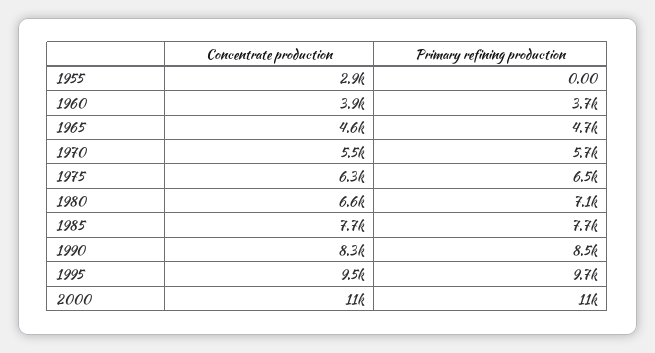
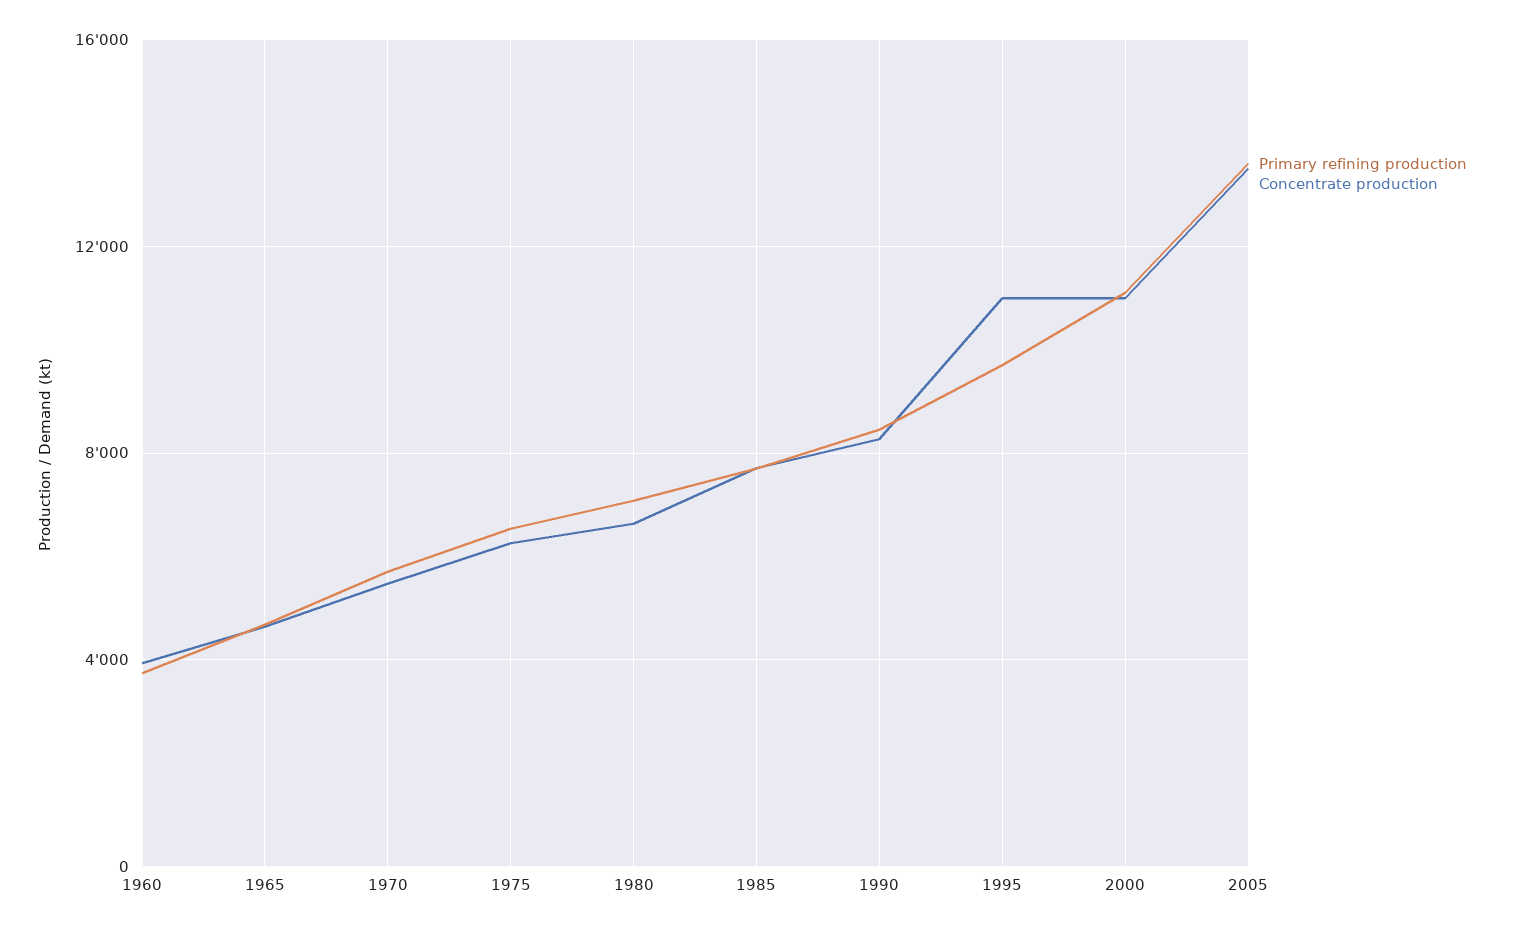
Concentrate production, 1955: 2900 -> none
Primary refining production, 1955: 0 -> none
Concentrate production, 1995: 9500 -> 11000
Primary refining production, 2005: none -> 13500
Concentrate production, 2005: none -> 13500

